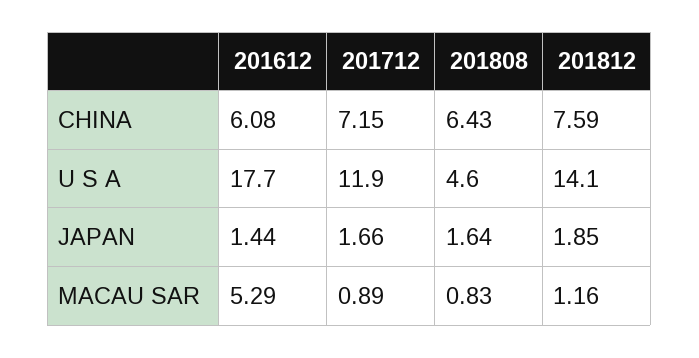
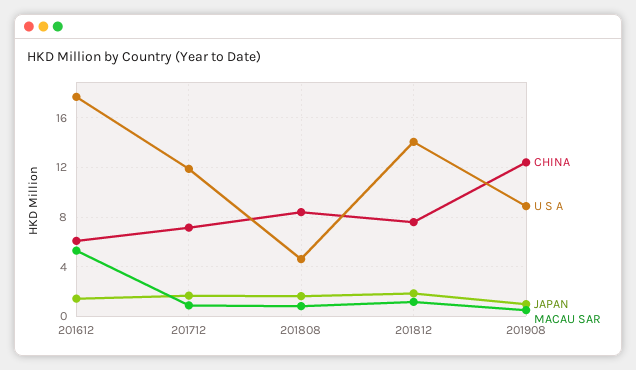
CHINA, 201808: 6.43 -> 8.5
CHINA, 201908: none -> 12.5
U S A, 201908: none -> 9
JAPAN, 201908: none -> 1
MACAU SAR, 201908: none -> 0.5

